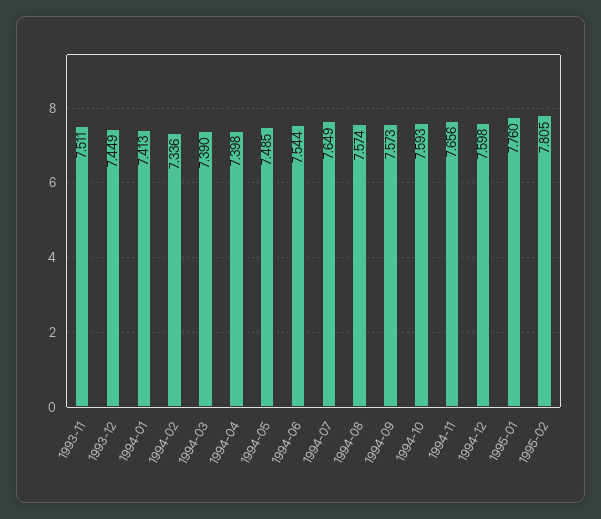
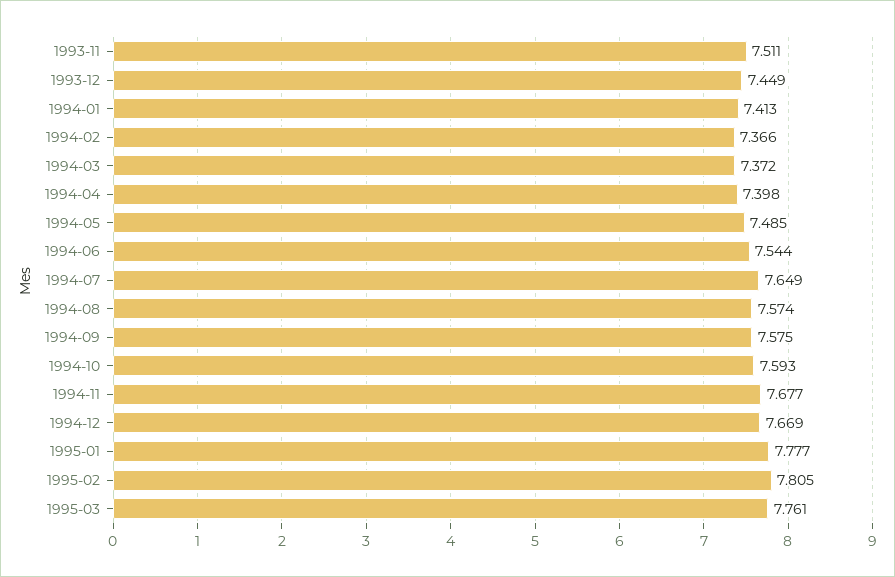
1994-02: 7.336 -> 7.366
1994-03: 7.39 -> 7.372
1994-09: 7.573 -> 7.575
1994-11: 7.656 -> 7.677
1994-12: 7.598 -> 7.669
1995-01: 7.76 -> 7.777
1995-03: none -> 7.761

